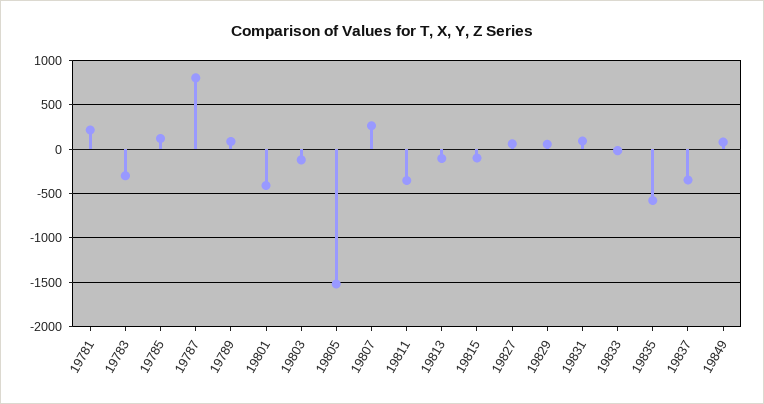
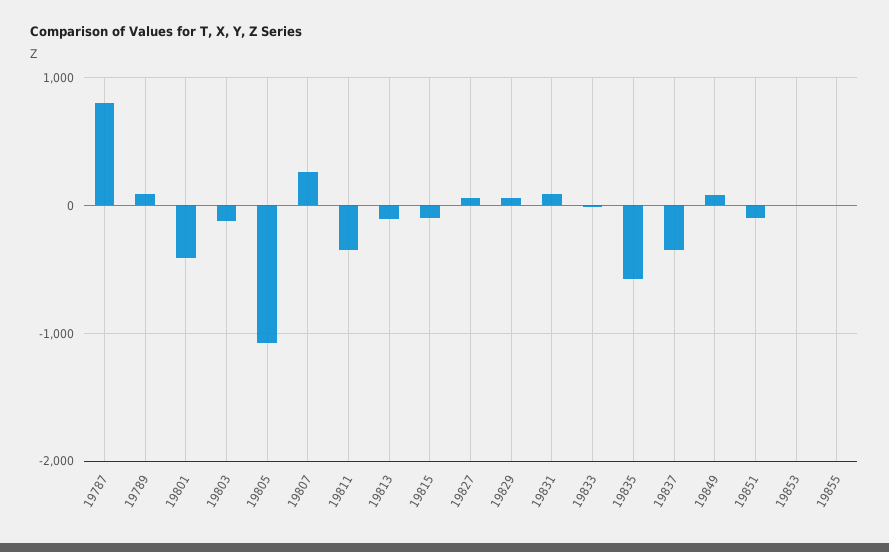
19781: 200 -> none
19783: -300 -> none
19785: 100 -> none
19805: -1500 -> -1100
19851: none -> -100
19853: none -> 0
19855: none -> 0

